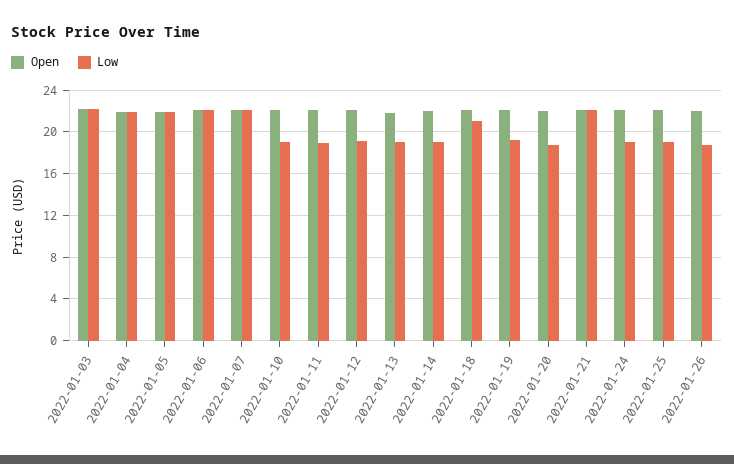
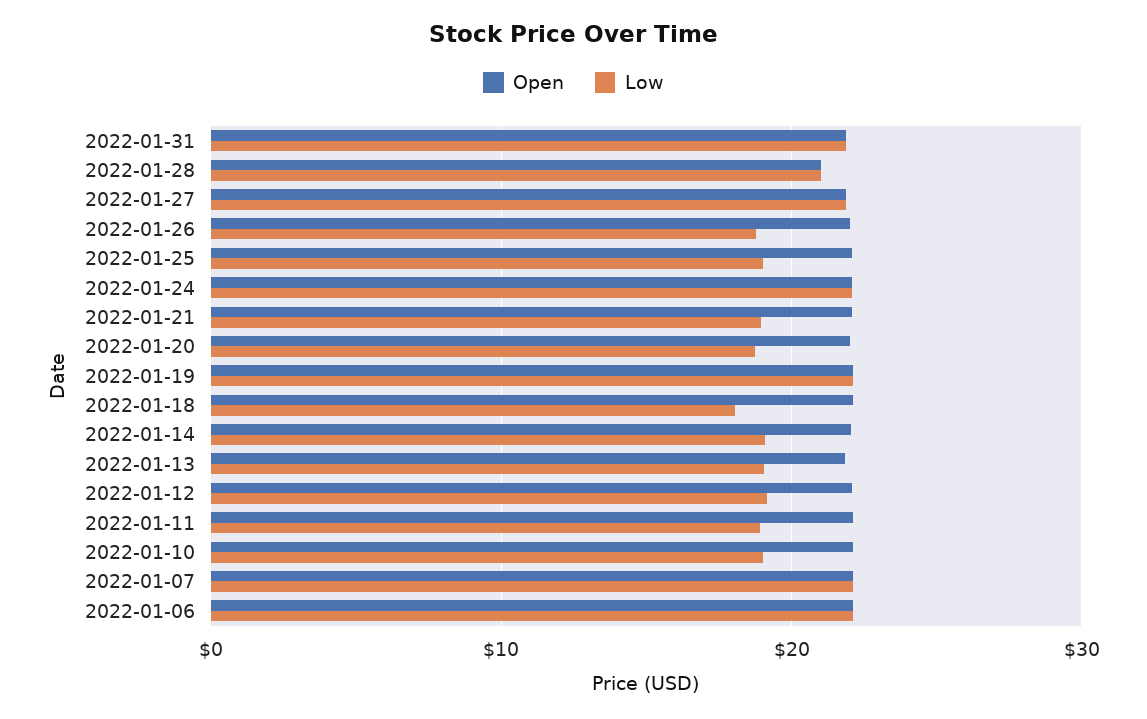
Open, 2022-01-03: 22 -> none
Low, 2022-01-03: 22 -> none
Open, 2022-01-04: 22 -> none
Low, 2022-01-04: 22 -> none
Open, 2022-01-05: 22 -> none
Low, 2022-01-05: 22 -> none
Low, 2022-01-18: 21 -> 18
Low, 2022-01-19: 19 -> 22
Low, 2022-01-21: 22 -> 19
Low, 2022-01-24: 19 -> 22
Open, 2022-01-31: none -> 22
Low, 2022-01-31: none -> 22
Open, 2022-01-28: none -> 21
Low, 2022-01-28: none -> 21
Open, 2022-01-27: none -> 22
Low, 2022-01-27: none -> 22

